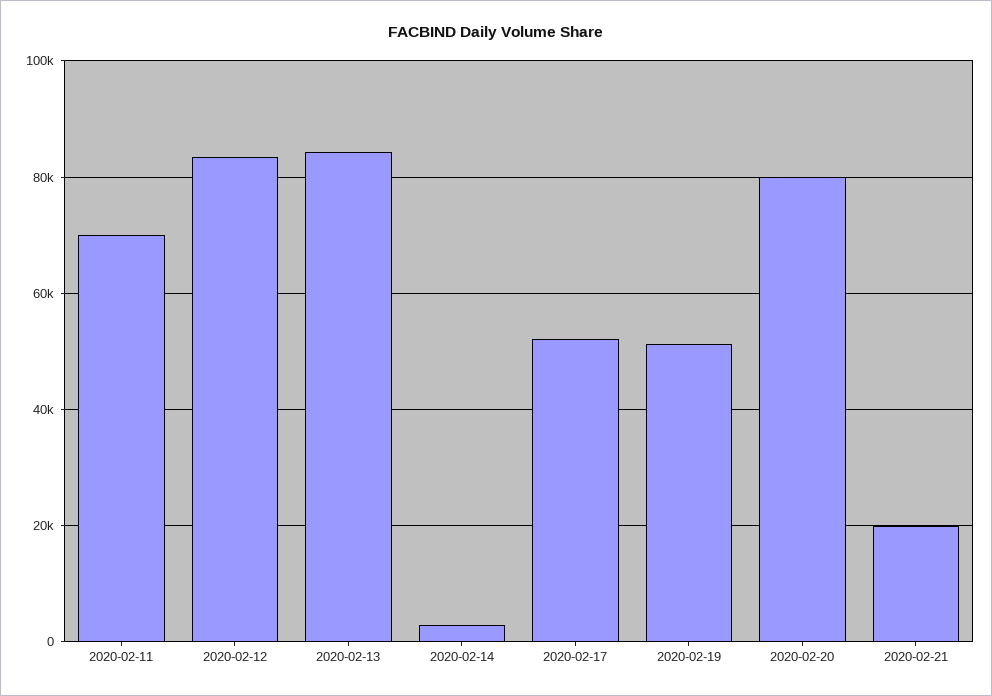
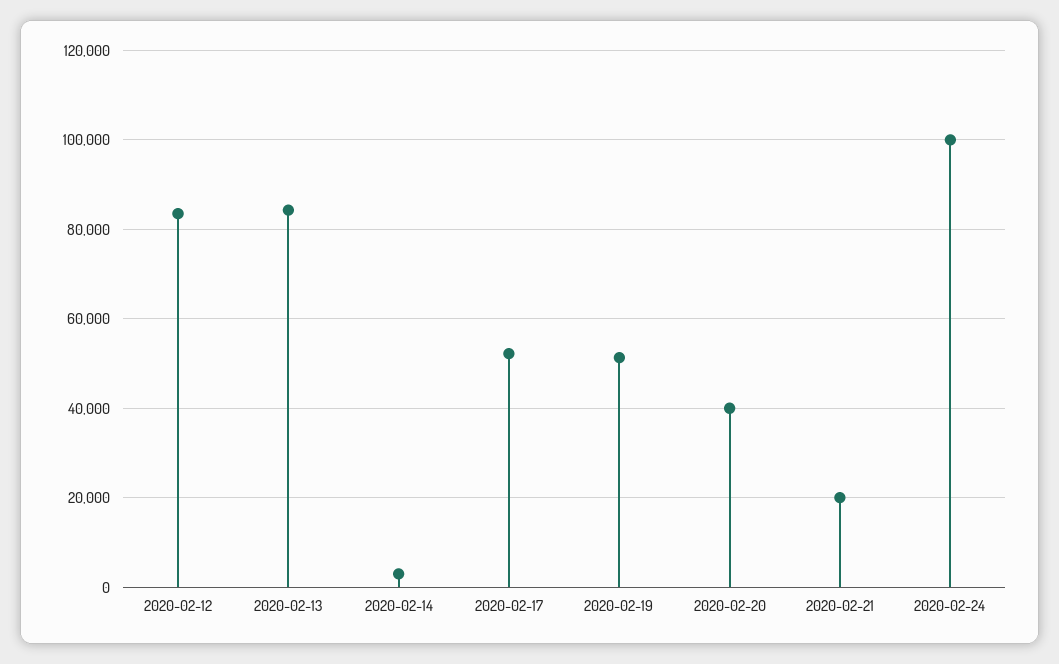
2020-02-11: 70000 -> none
2020-02-20: 80000 -> 40000
2020-02-24: none -> 100000

